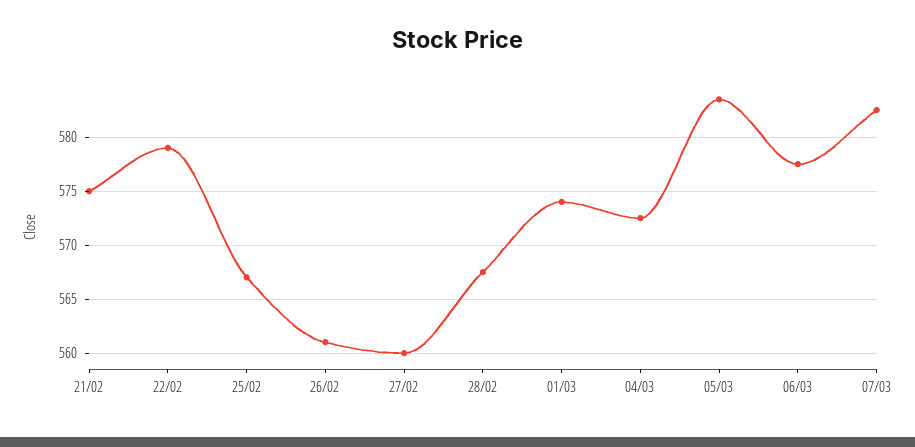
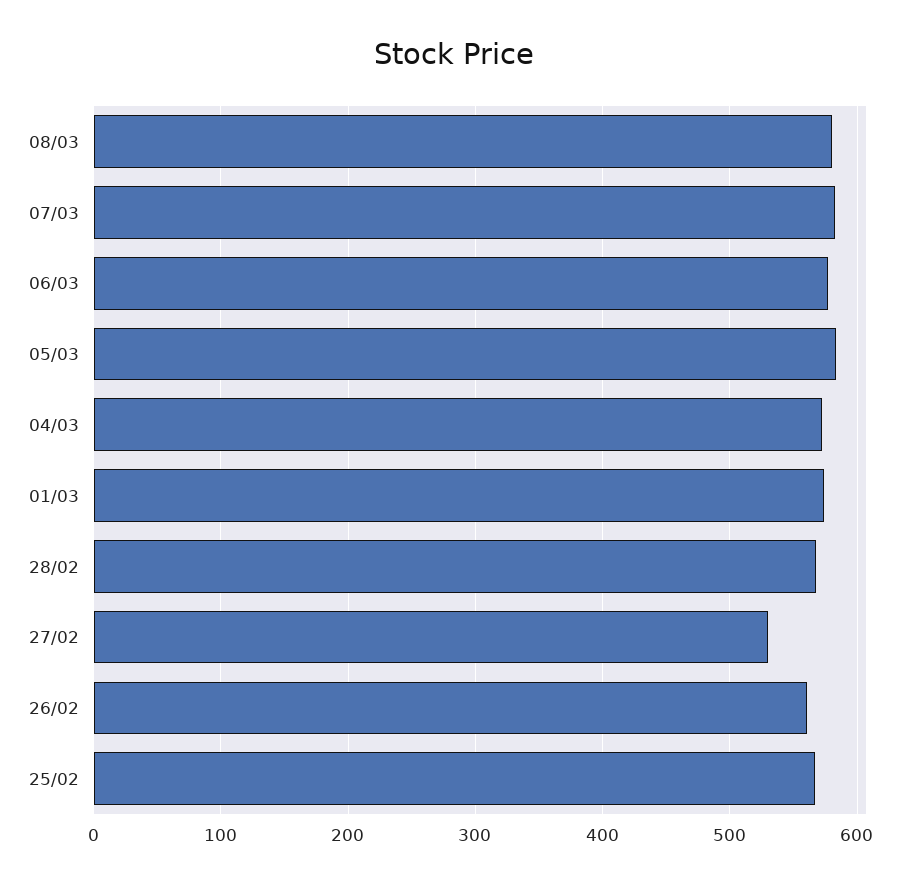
21/02: 575 -> none
22/02: 579 -> none
27/02: 560 -> 530
08/03: none -> 580

